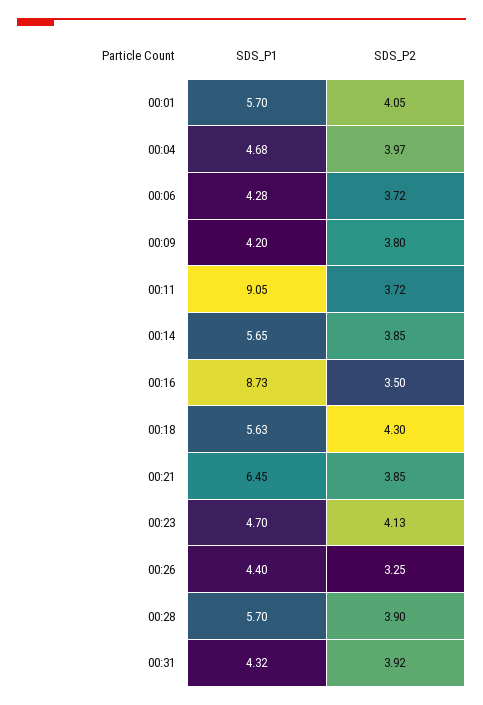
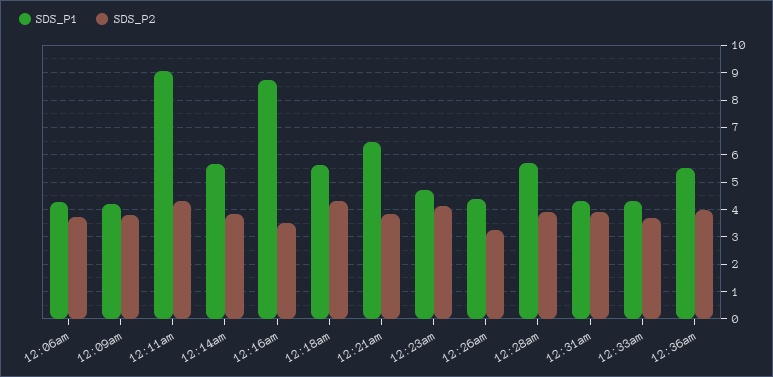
SDS_P1, 00:01: 5.7 -> none
SDS_P2, 00:01: 4.05 -> none
SDS_P1, 00:04: 4.68 -> none
SDS_P2, 00:04: 3.97 -> none
SDS_P2, 00:11: 3.72 -> 4.25
SDS_P1, 12:33am: none -> 4.25
SDS_P2, 12:33am: none -> 3.75
SDS_P1, 12:36am: none -> 5.5
SDS_P2, 12:36am: none -> 4

